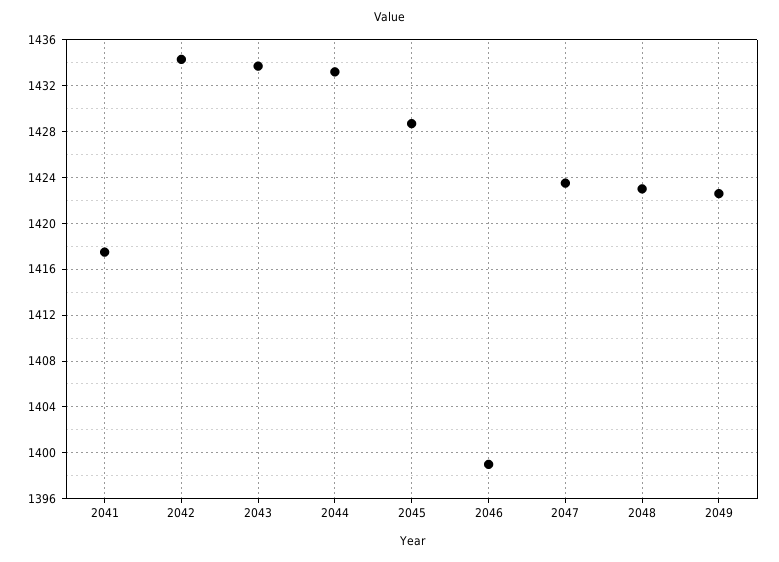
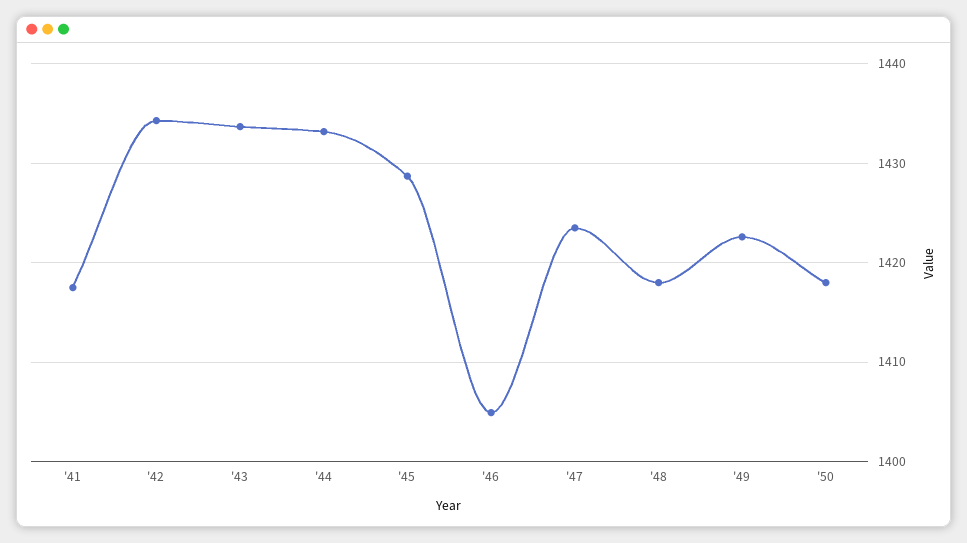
2046: 1399 -> 1405
2048: 1423 -> 1418
'50: none -> 1418

